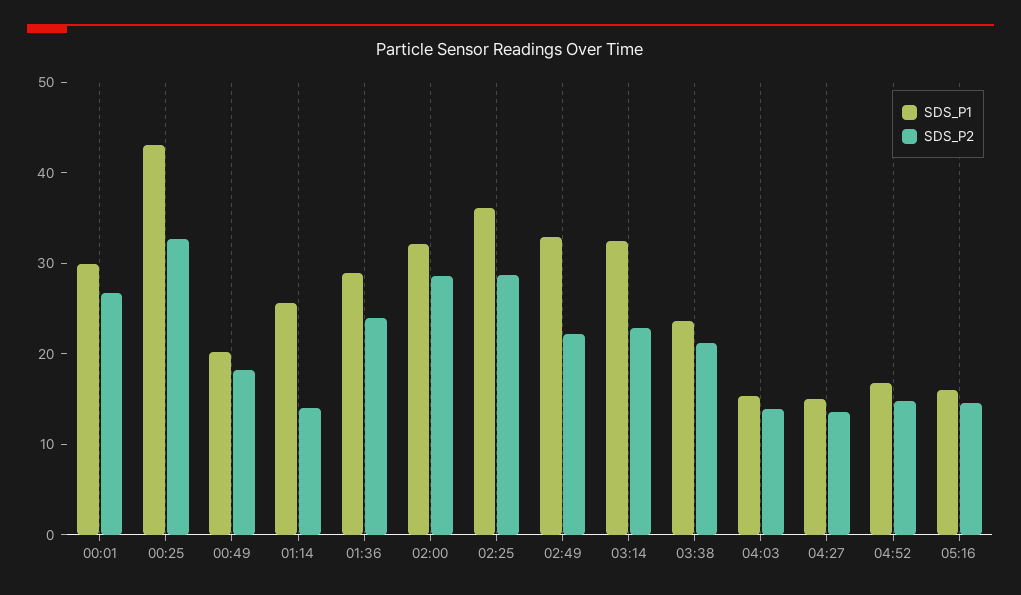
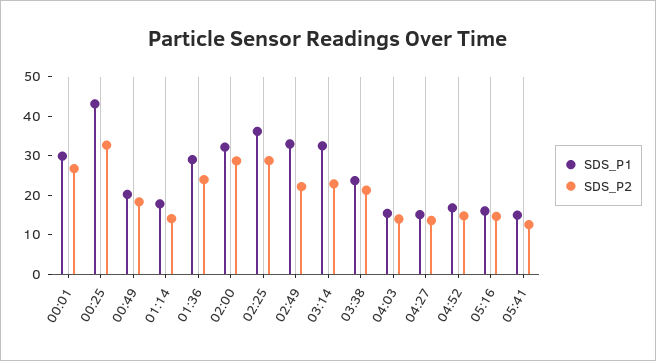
SDS_P1, 01:14: 26 -> 17.5
SDS_P1, 05:41: none -> 15
SDS_P2, 05:41: none -> 12.5

